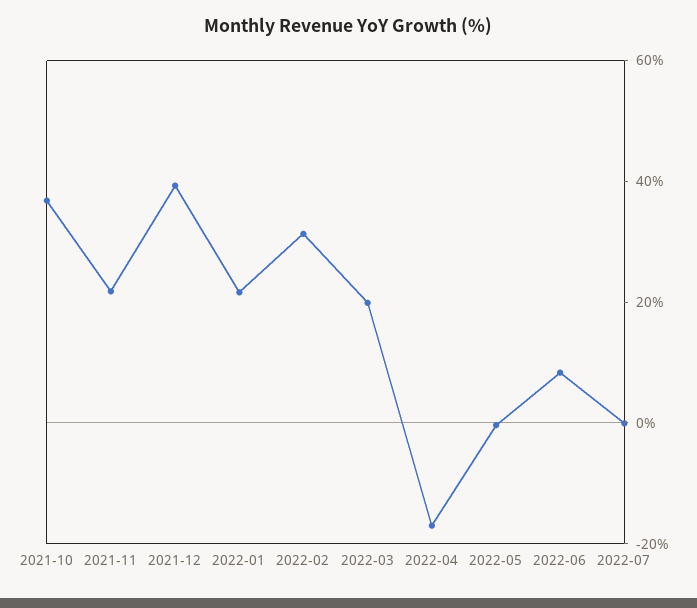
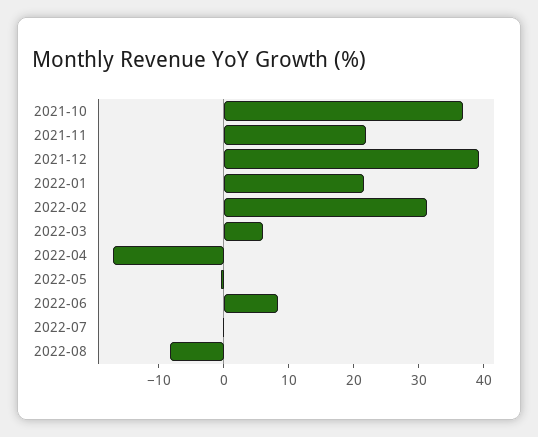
2022-03: 20 -> 6
2022-08: none -> -8

